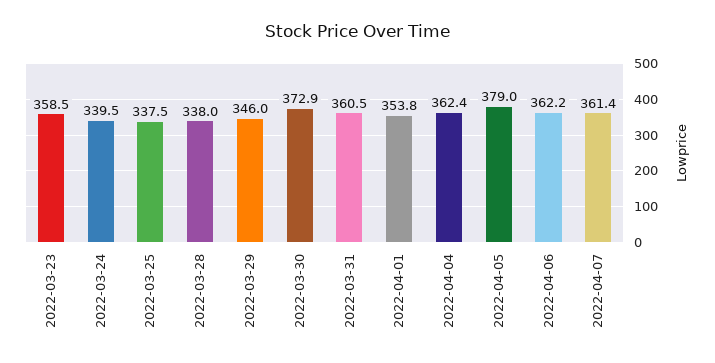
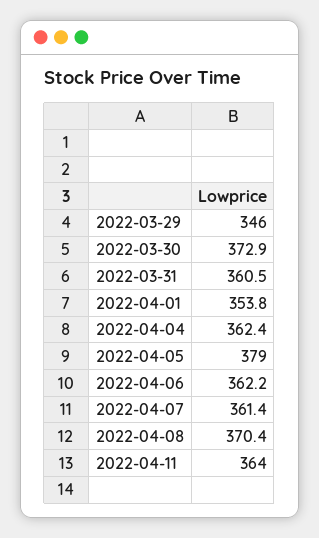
2022-03-23: 358.5 -> none
2022-03-24: 339.5 -> none
2022-03-25: 337.5 -> none
2022-03-28: 338 -> none
2022-04-08: none -> 370.4
2022-04-11: none -> 364

